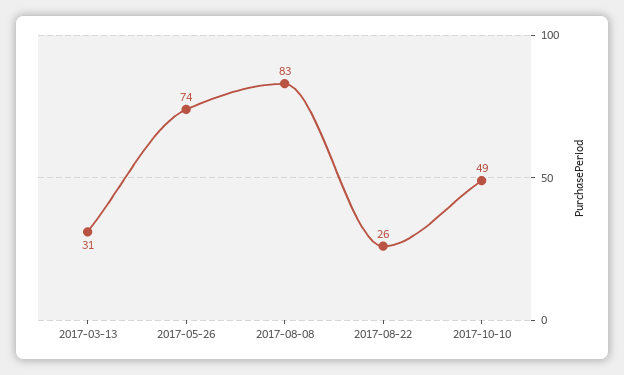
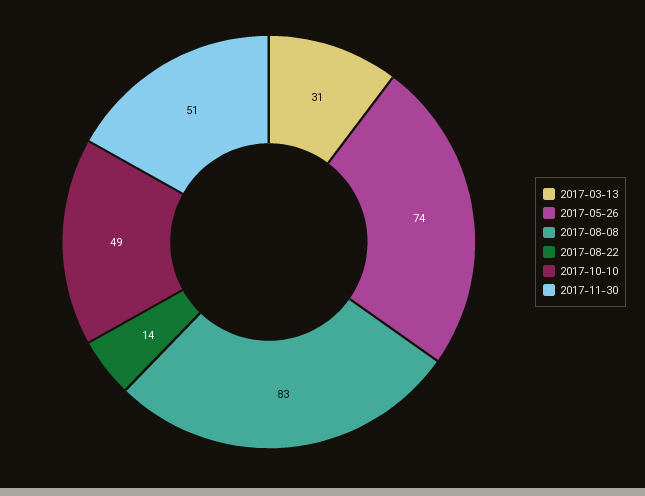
2017-08-22: 26 -> 14
2017-11-30: none -> 51

